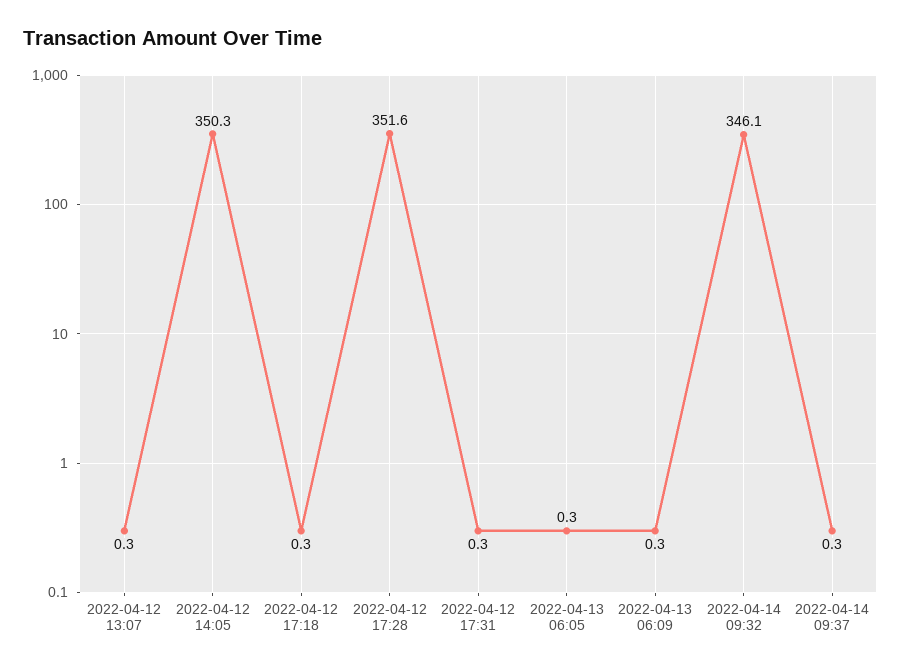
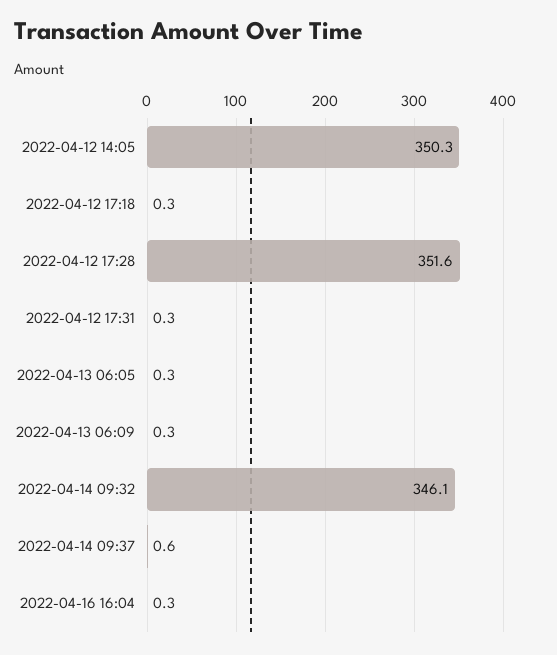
2022-04-12 13:07: 0.3 -> none
2022-04-14 09:37: 0.3 -> 0.6
2022-04-16 16:04: none -> 0.3

